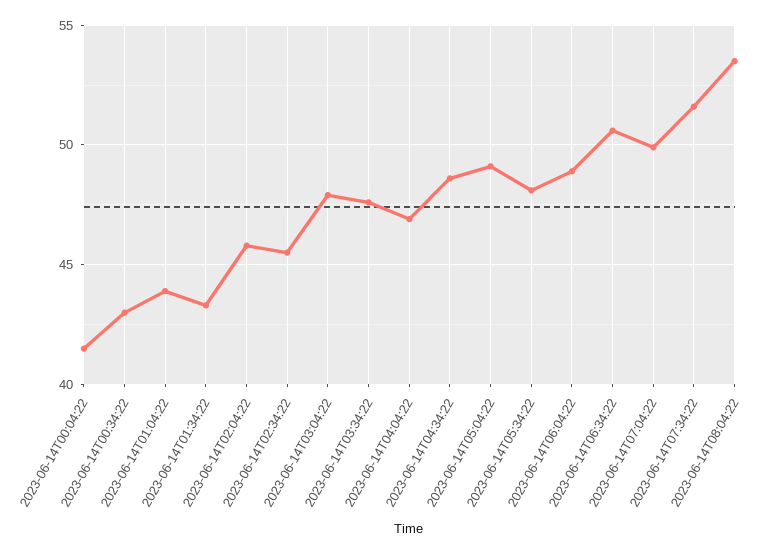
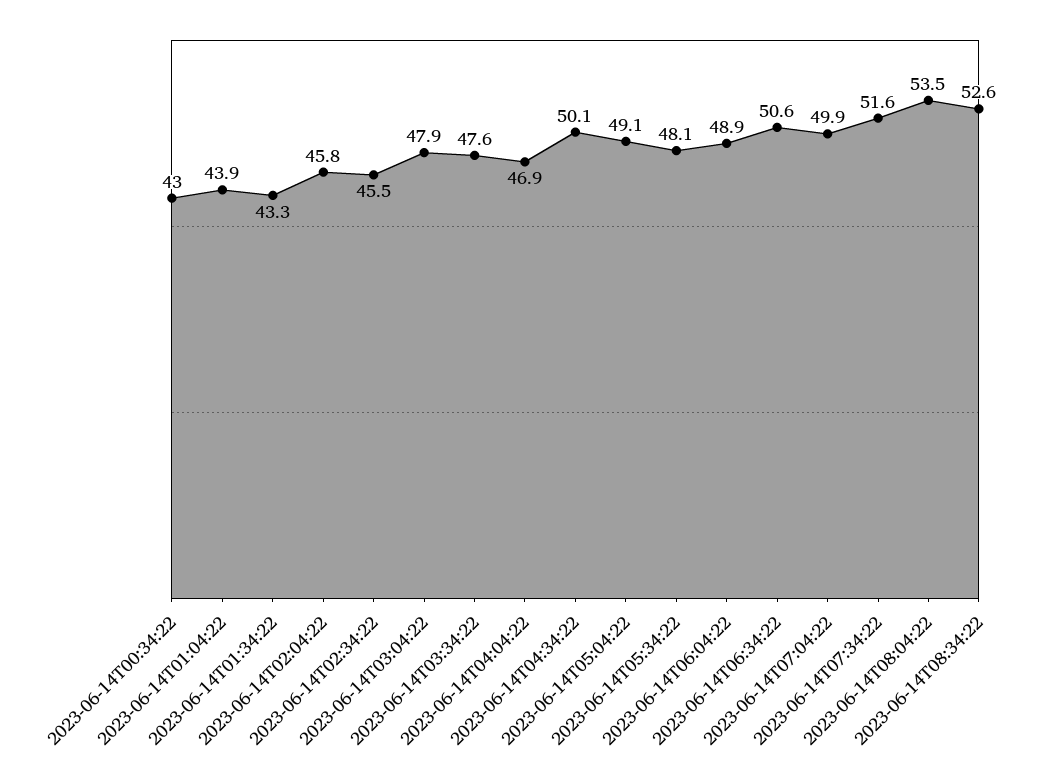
2023-06-14T00:04:22: 41.5 -> none
2023-06-14T04:34:22: 48.5 -> 50.1
2023-06-14T08:34:22: none -> 52.6

